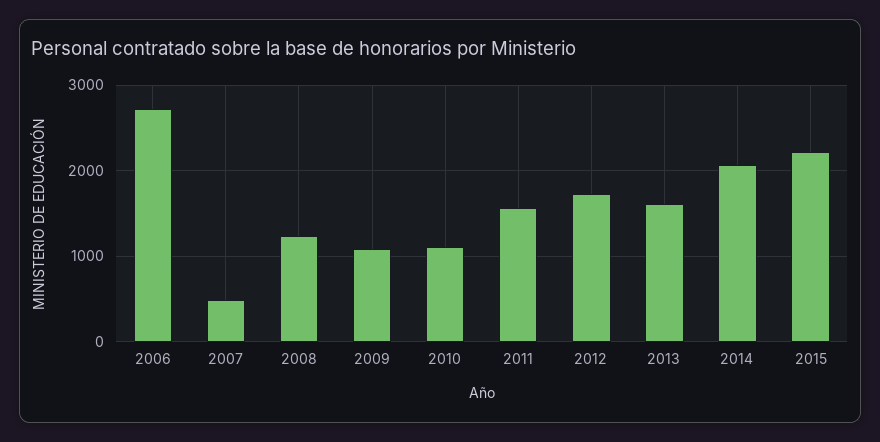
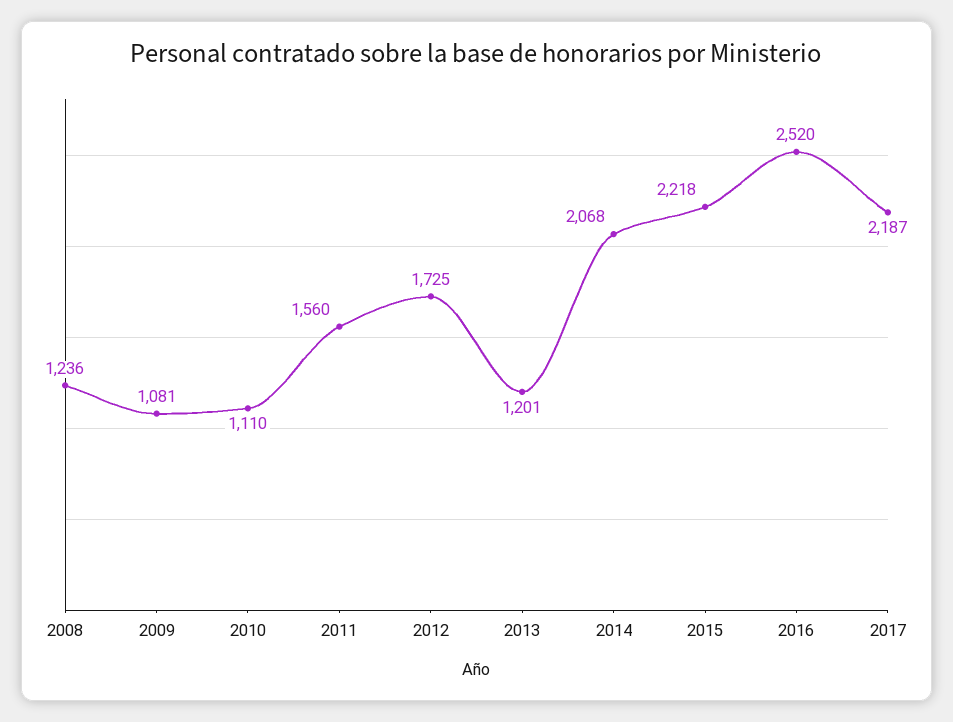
2006: 2700 -> none
2007: 500 -> none
2013: 1600 -> 1201
2016: none -> 2520
2017: none -> 2187

